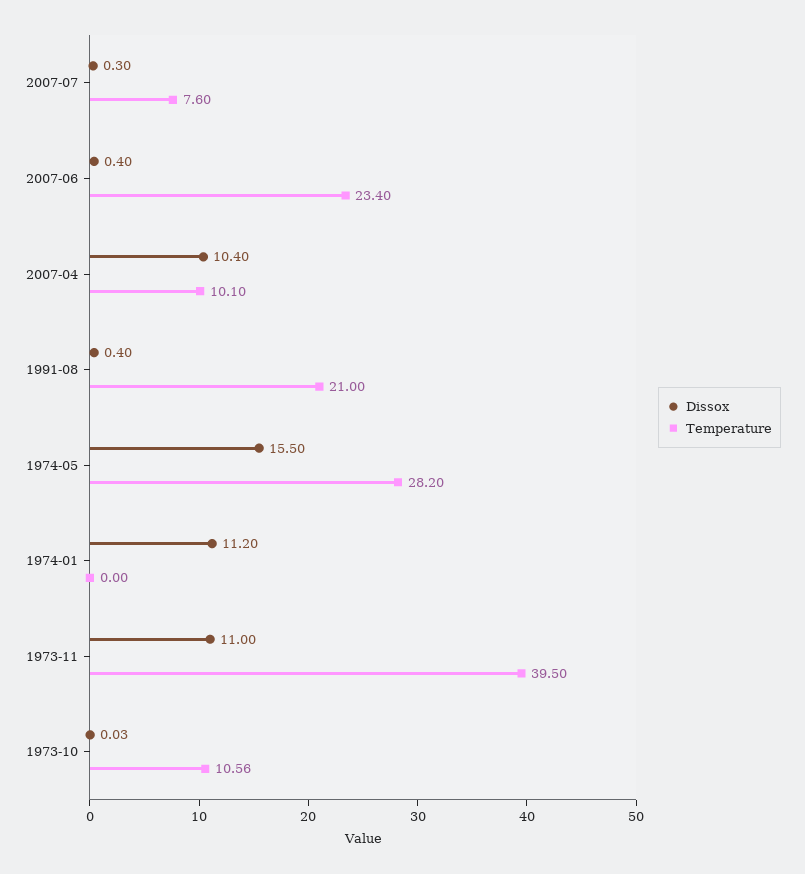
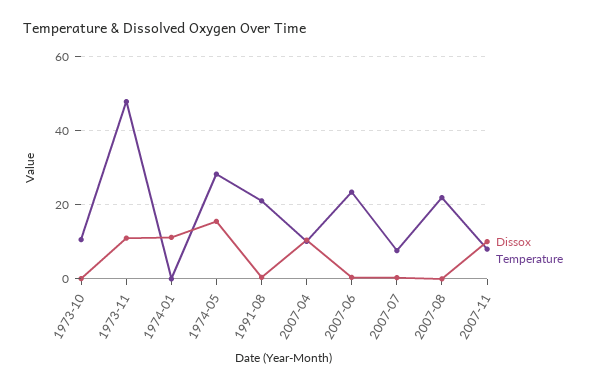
Temperature, 1973-11: 39.5 -> 48
Dissox, 2007-08: none -> 0
Temperature, 2007-08: none -> 22
Dissox, 2007-11: none -> 10
Temperature, 2007-11: none -> 8

